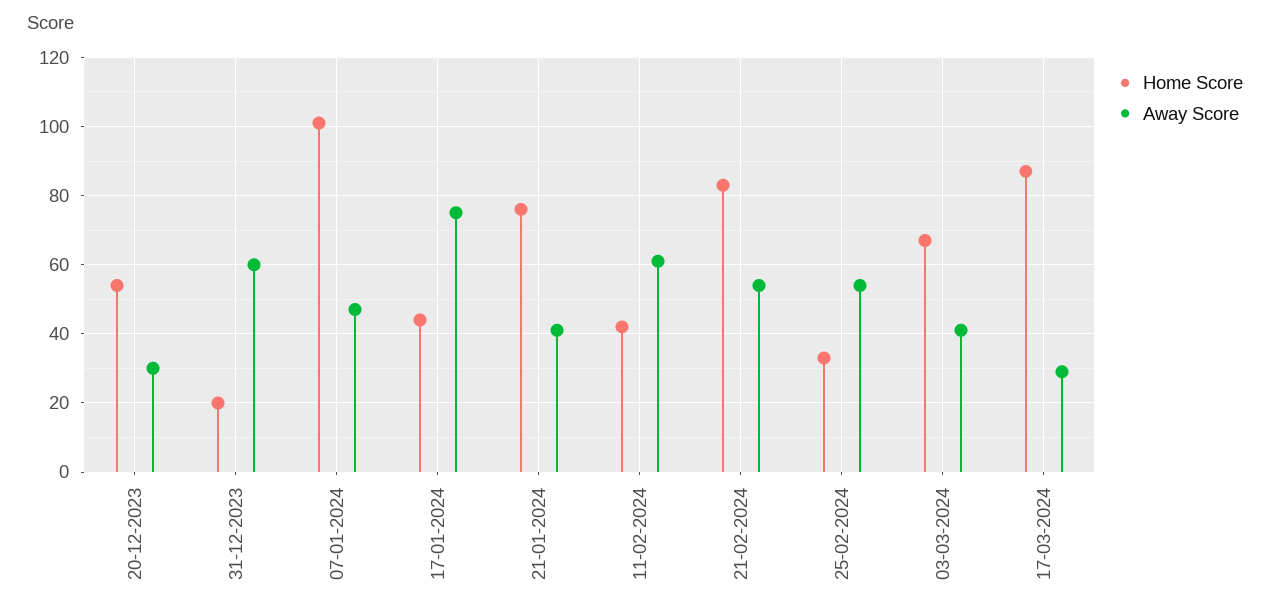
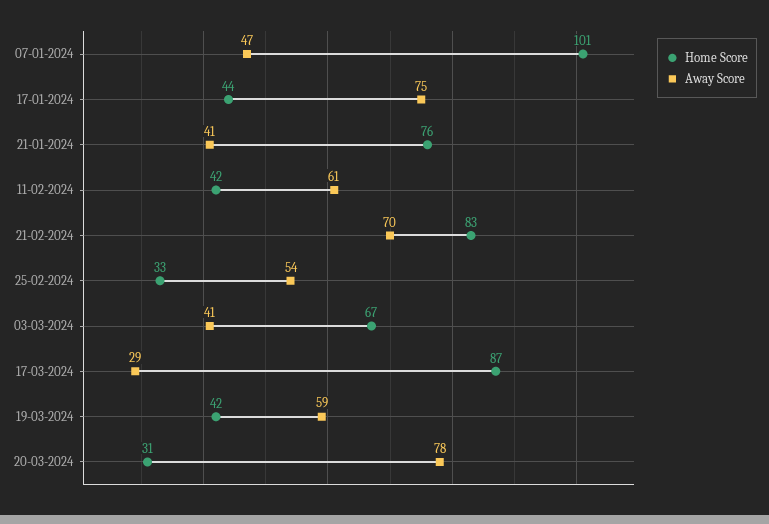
Home Score, 20-12-2023: 55 -> none
Away Score, 20-12-2023: 30 -> none
Home Score, 31-12-2023: 20 -> none
Away Score, 31-12-2023: 60 -> none
Away Score, 21-02-2024: 55 -> 70
Home Score, 19-03-2024: none -> 42
Away Score, 19-03-2024: none -> 59
Home Score, 20-03-2024: none -> 31
Away Score, 20-03-2024: none -> 78

